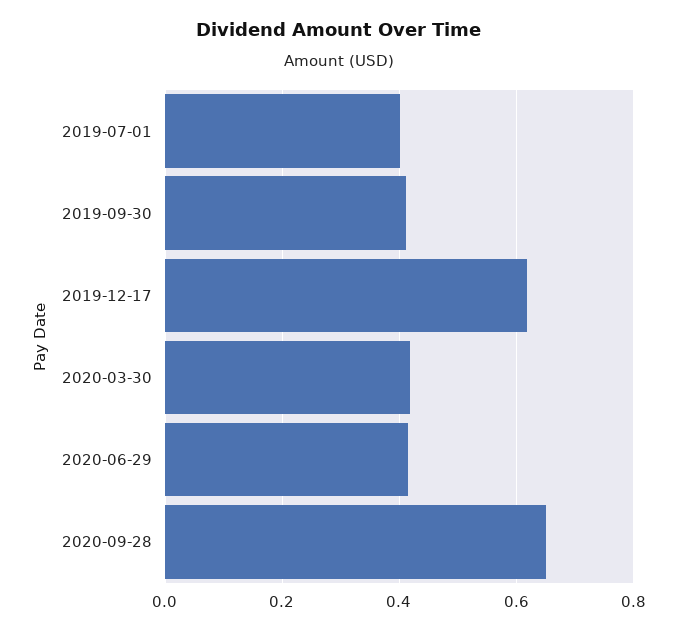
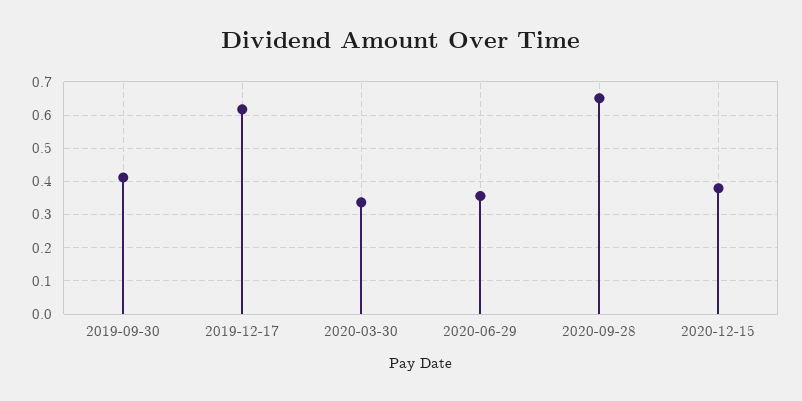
2019-07-01: 0.4 -> none
2020-03-30: 0.42 -> 0.34
2020-06-29: 0.42 -> 0.36
2020-12-15: none -> 0.38

